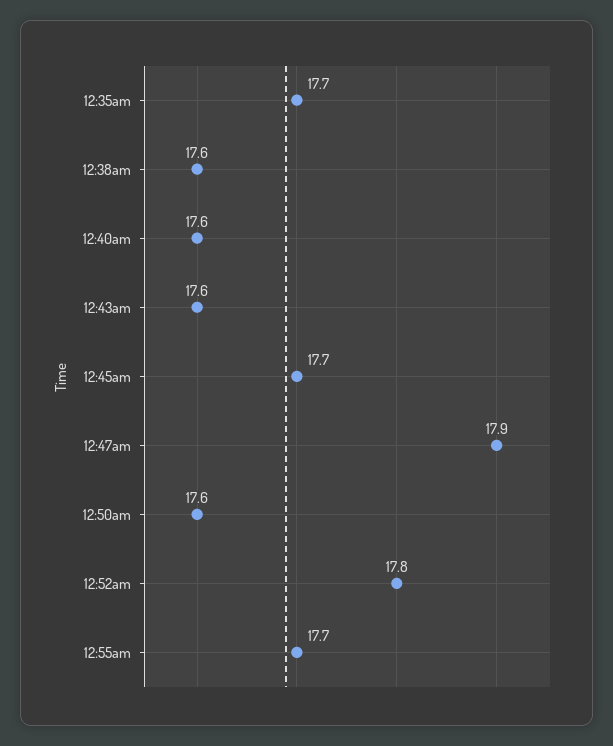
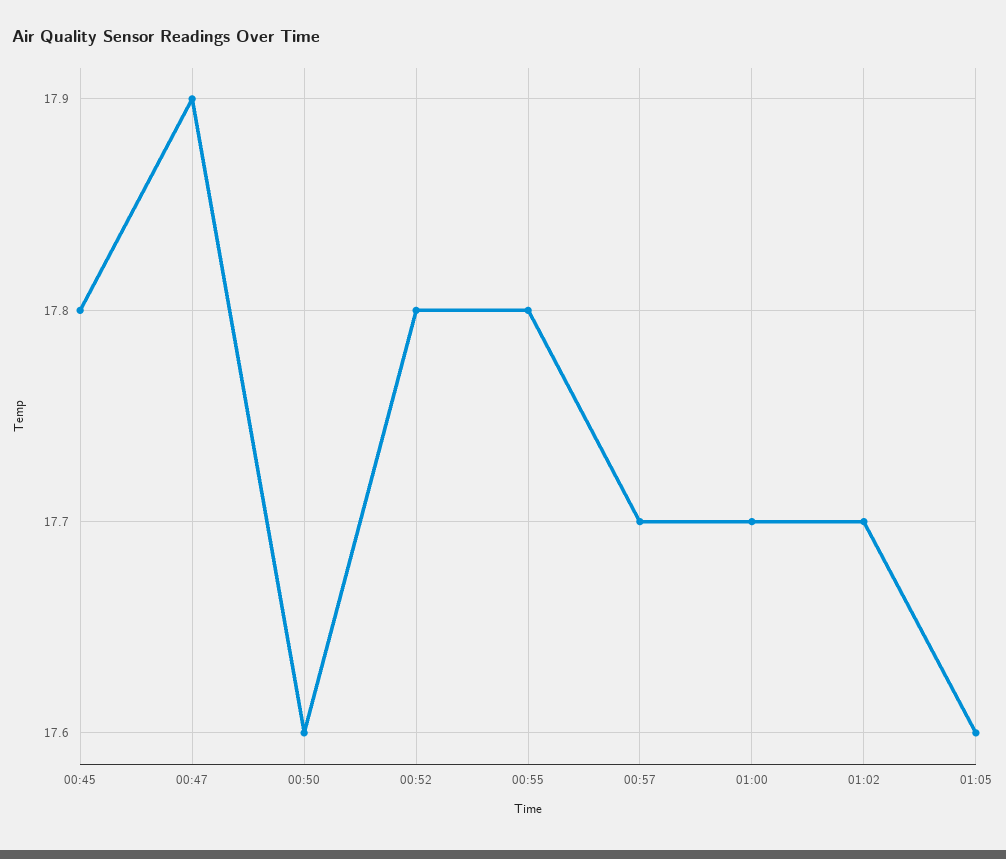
12:35am: 17.7 -> none
12:38am: 17.6 -> none
12:40am: 17.6 -> none
12:43am: 17.6 -> none
12:45am: 17.7 -> 17.8
12:55am: 17.7 -> 17.8
00:57: none -> 17.7
01:00: none -> 17.7
01:02: none -> 17.7
01:05: none -> 17.6

